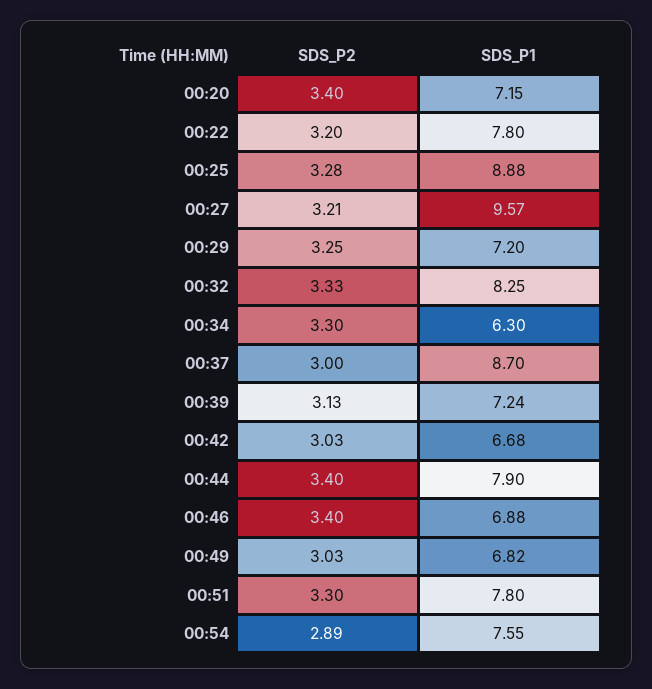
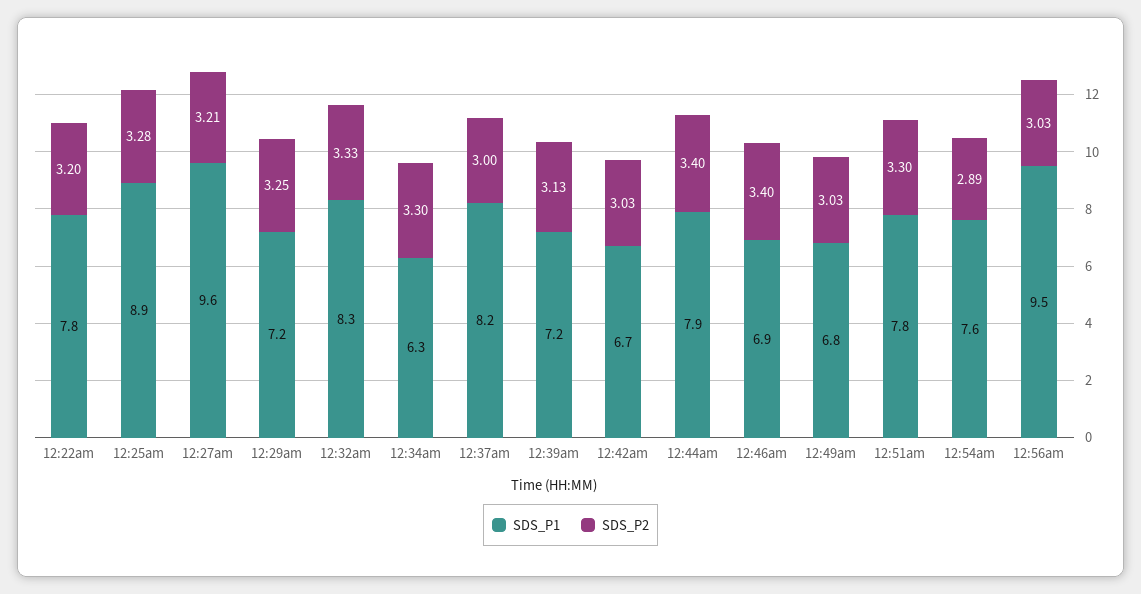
SDS_P2, 00:20: 3.4 -> none
SDS_P1, 00:20: 7.15 -> none
SDS_P1, 00:37: 8.7 -> 8.2
SDS_P1, 12:56am: none -> 9.5
SDS_P2, 12:56am: none -> 3.03

